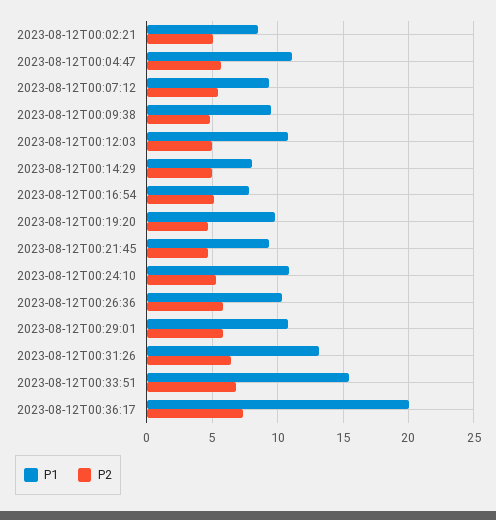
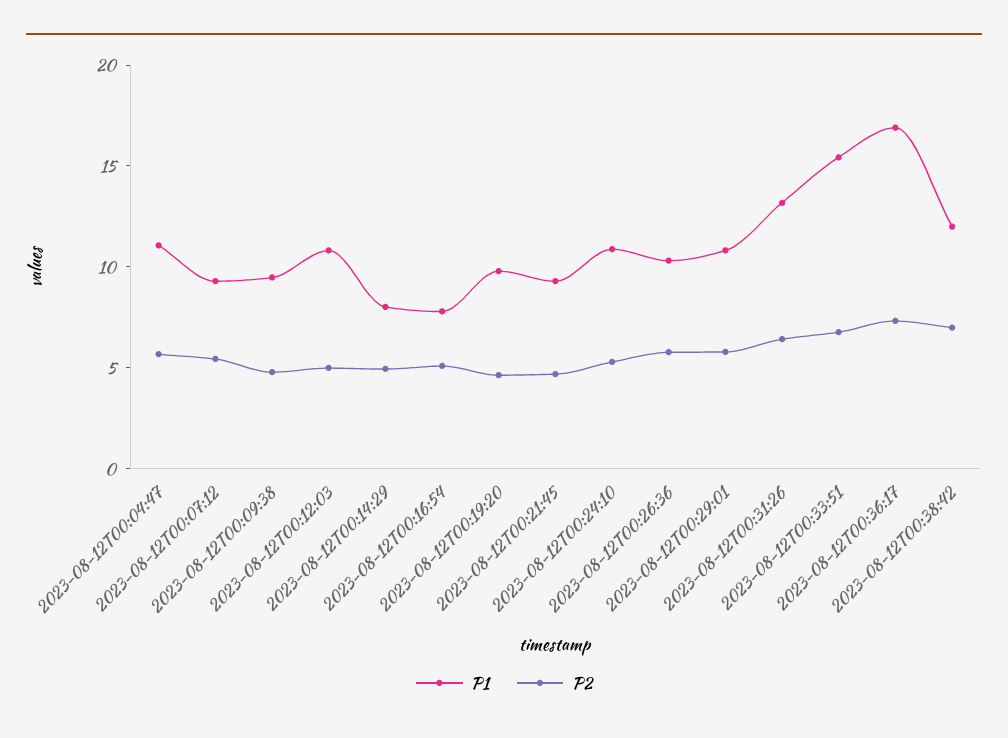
P1, 2023-08-12T00:02:21: 8.5 -> none
P2, 2023-08-12T00:02:21: 5 -> none
P1, 2023-08-12T00:36:17: 20 -> 17
P1, 2023-08-12T00:38:42: none -> 12
P2, 2023-08-12T00:38:42: none -> 7

